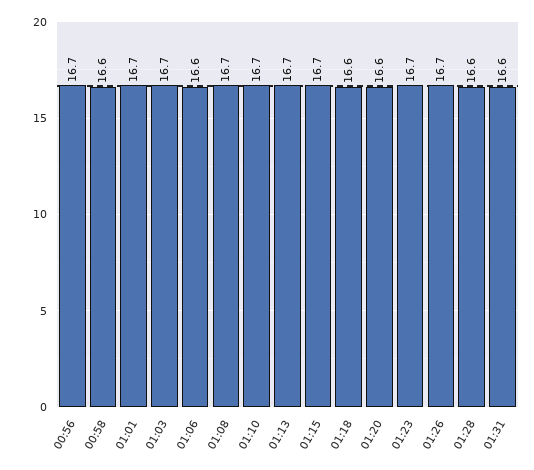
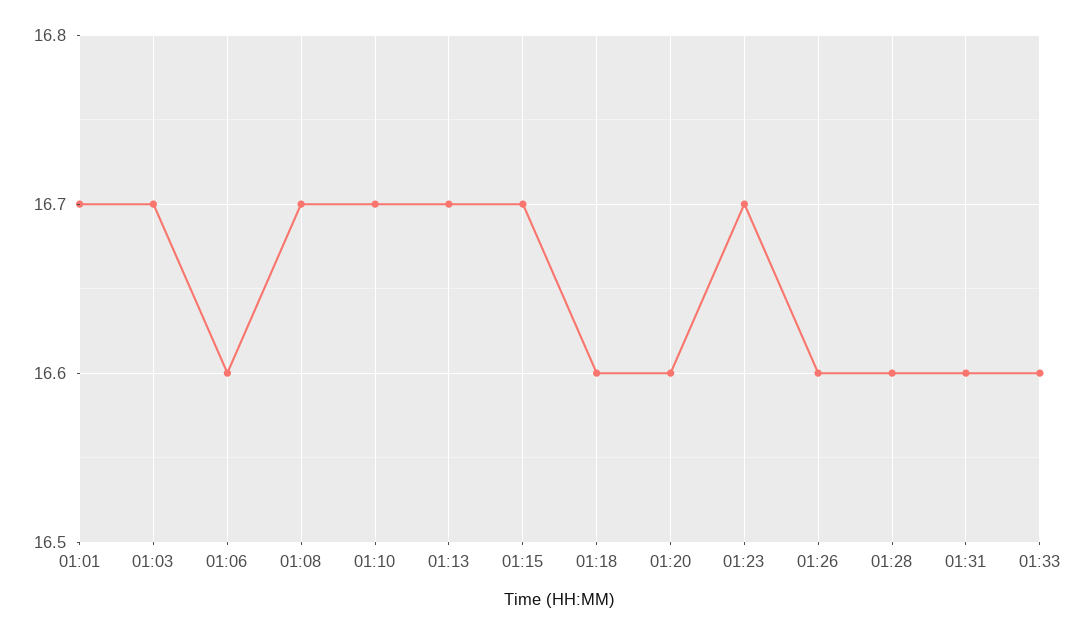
00:56: 16.7 -> none
00:58: 16.6 -> none
01:26: 16.7 -> 16.6
01:33: none -> 16.6

